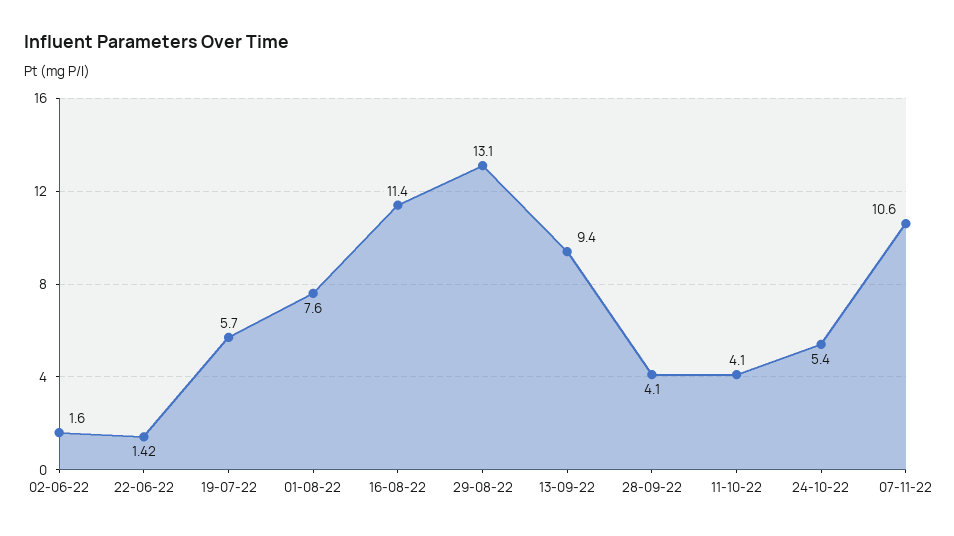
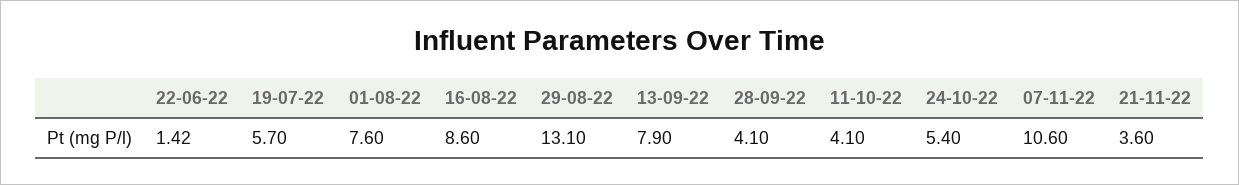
02-06-22: 1.6 -> none
16-08-22: 11.4 -> 8.6
13-09-22: 9.4 -> 7.9
21-11-22: none -> 3.6

